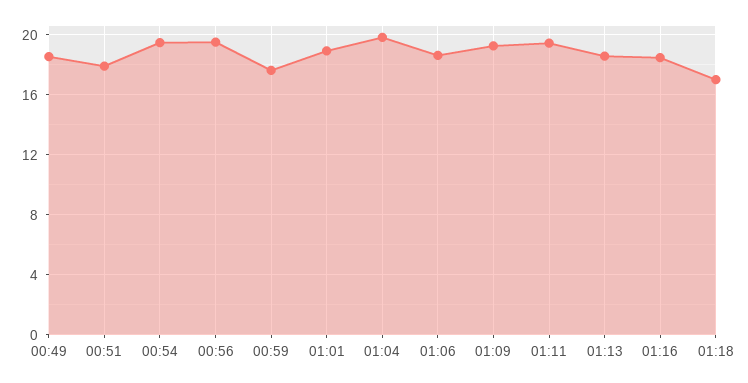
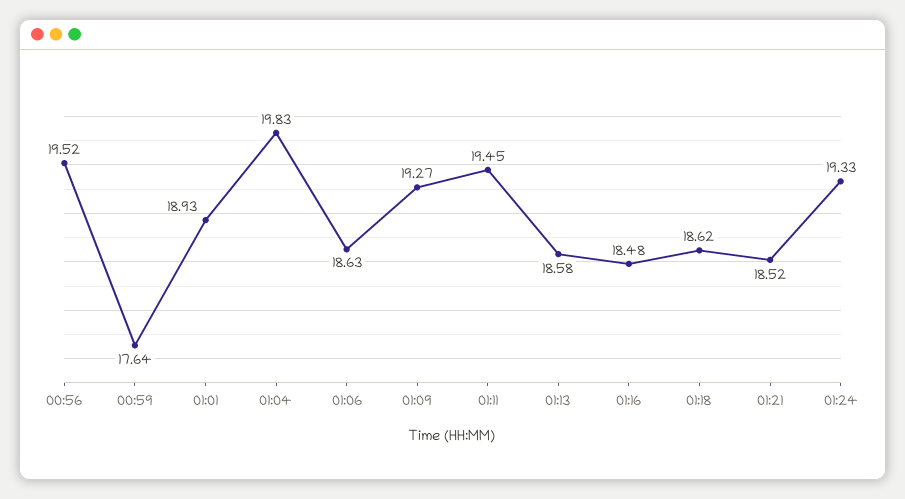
00:49: 18.5 -> none
00:51: 18 -> none
00:54: 19.5 -> none
01:18: 17 -> 18.62
01:21: none -> 18.52
01:24: none -> 19.33

